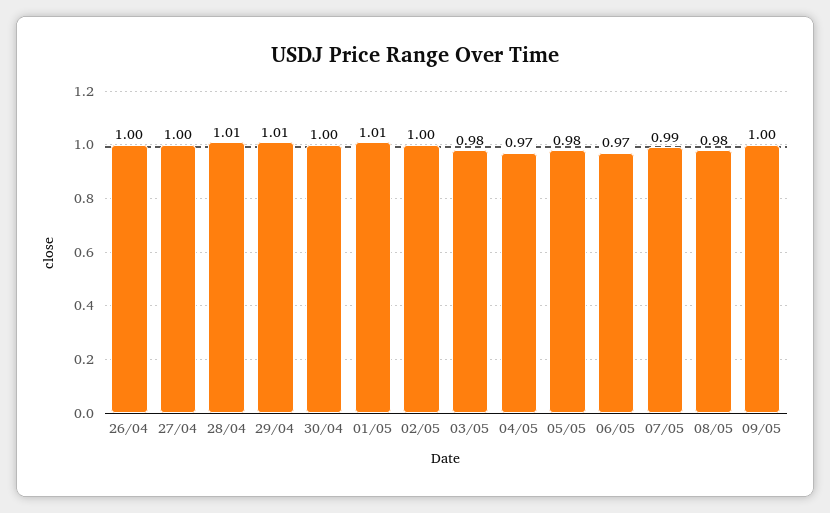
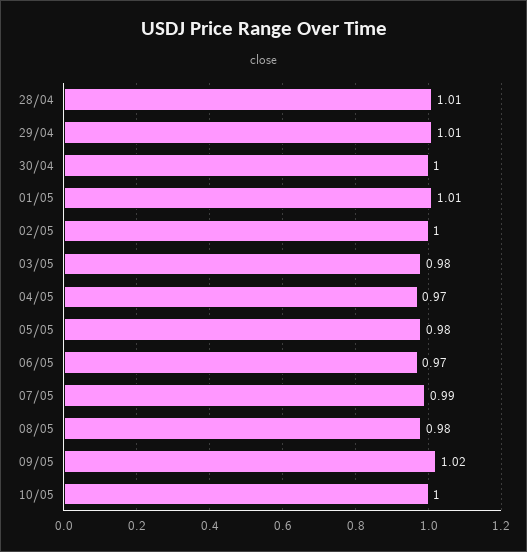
26/04: 1 -> none
27/04: 1 -> none
09/05: 1 -> 1.02
10/05: none -> 1

